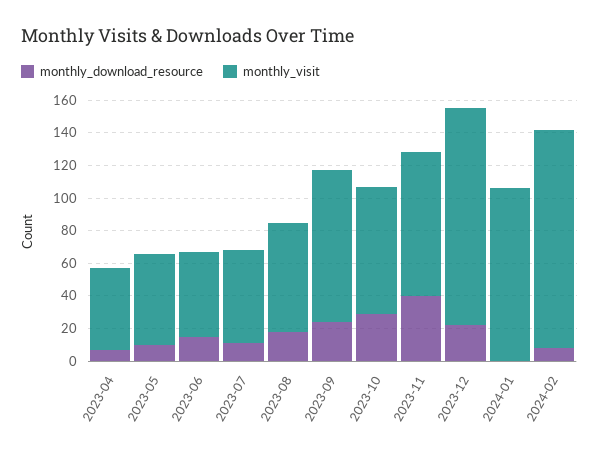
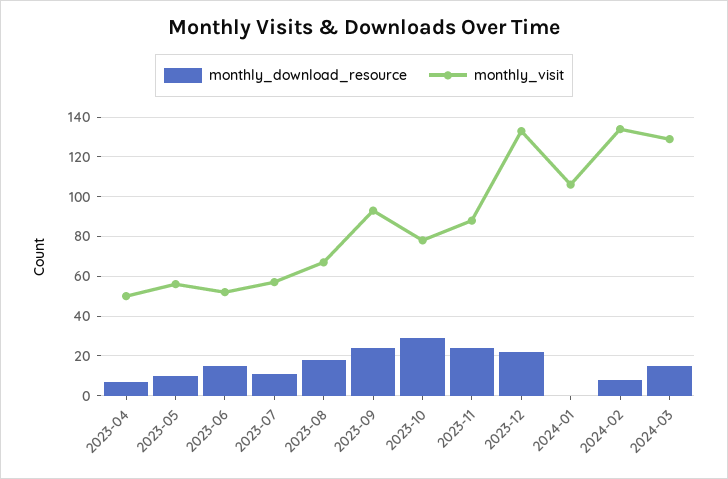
monthly_download_resource, 2023-11: 40 -> 25
monthly_download_resource, 2024-03: none -> 15
monthly_visit, 2024-03: none -> 130

